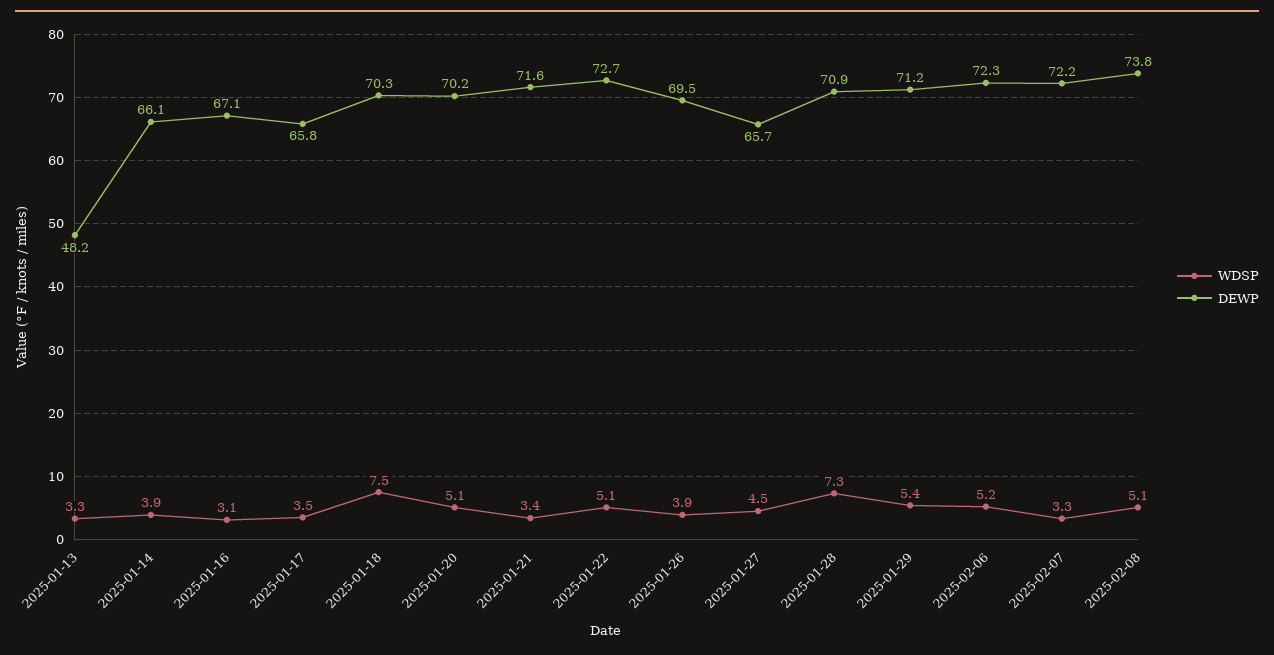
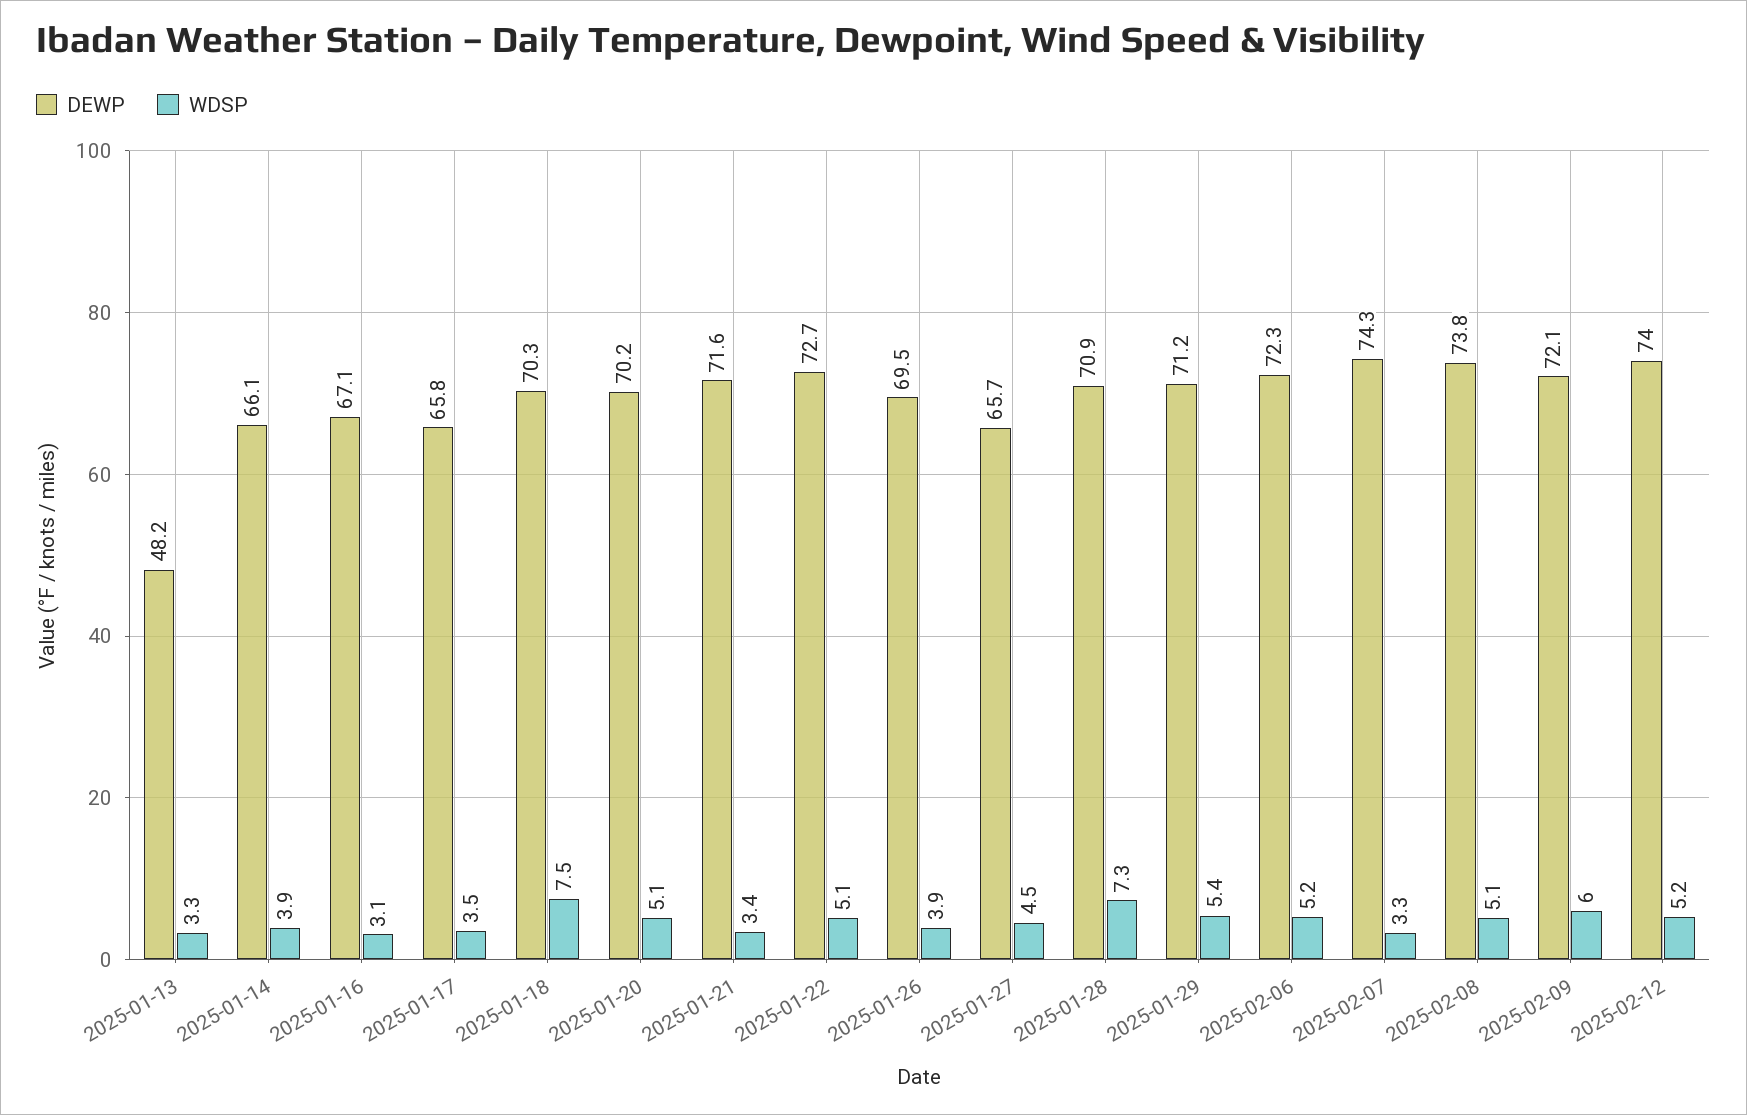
DEWP, 2025-02-07: 72.2 -> 74.3
DEWP, 2025-02-09: none -> 72.1
WDSP, 2025-02-09: none -> 6
DEWP, 2025-02-12: none -> 74
WDSP, 2025-02-12: none -> 5.2

